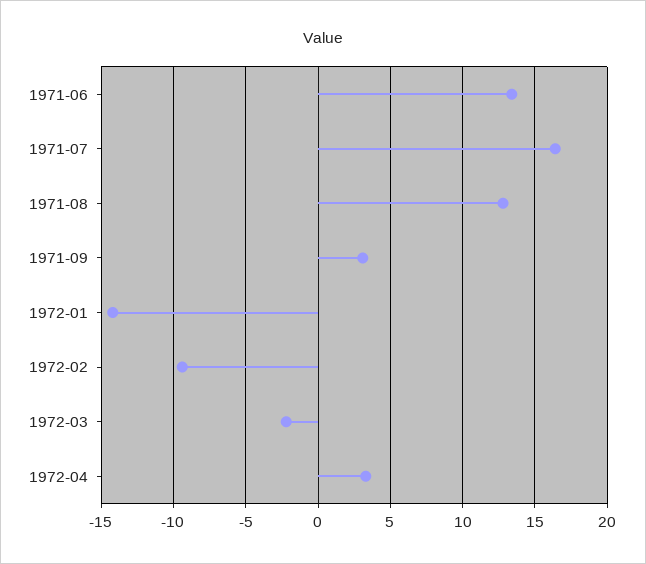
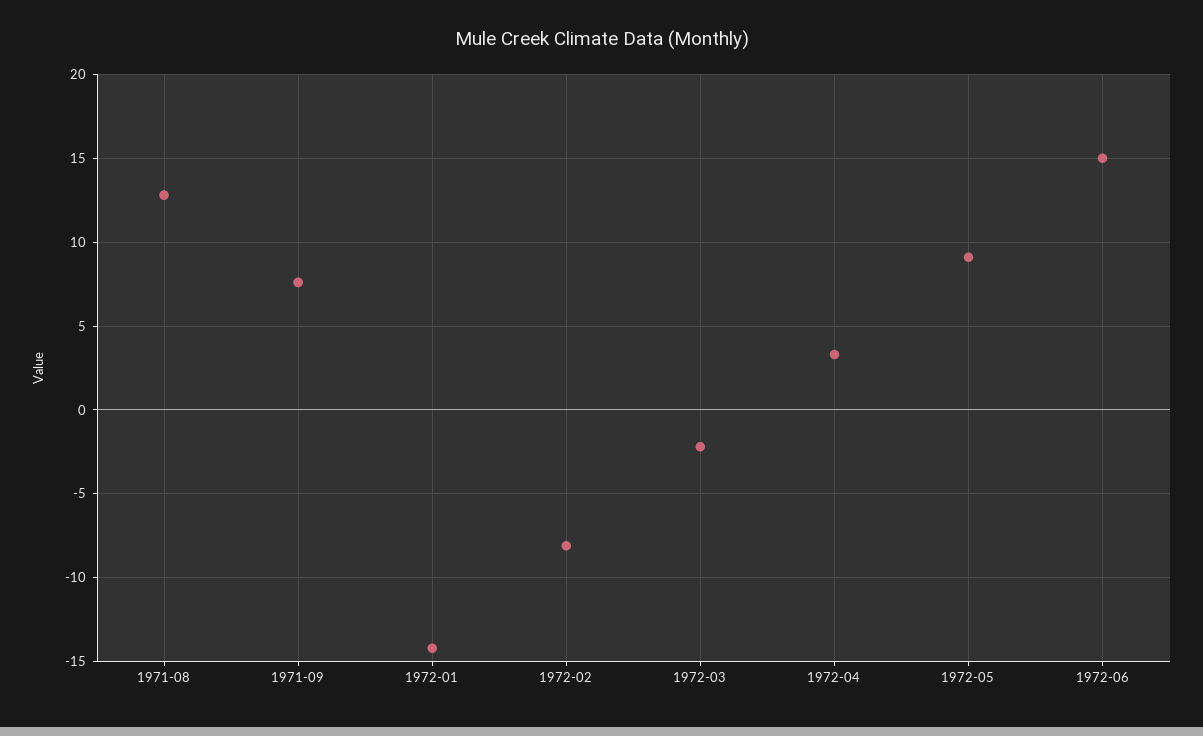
1971-06: 13.5 -> none
1971-07: 16.5 -> none
1971-09: 3 -> 7.5
1972-02: -9.5 -> -8
1972-05: none -> 9
1972-06: none -> 15

